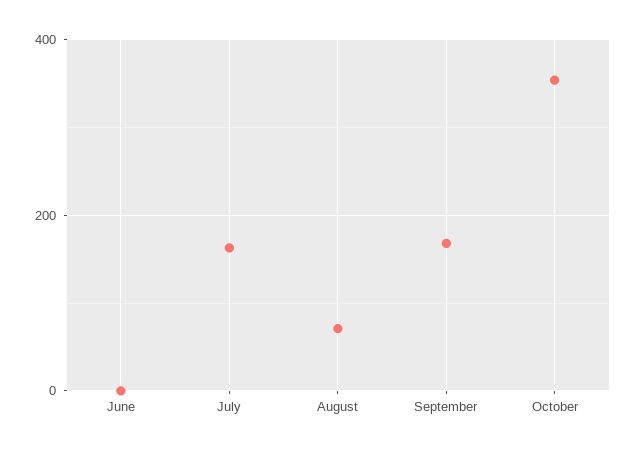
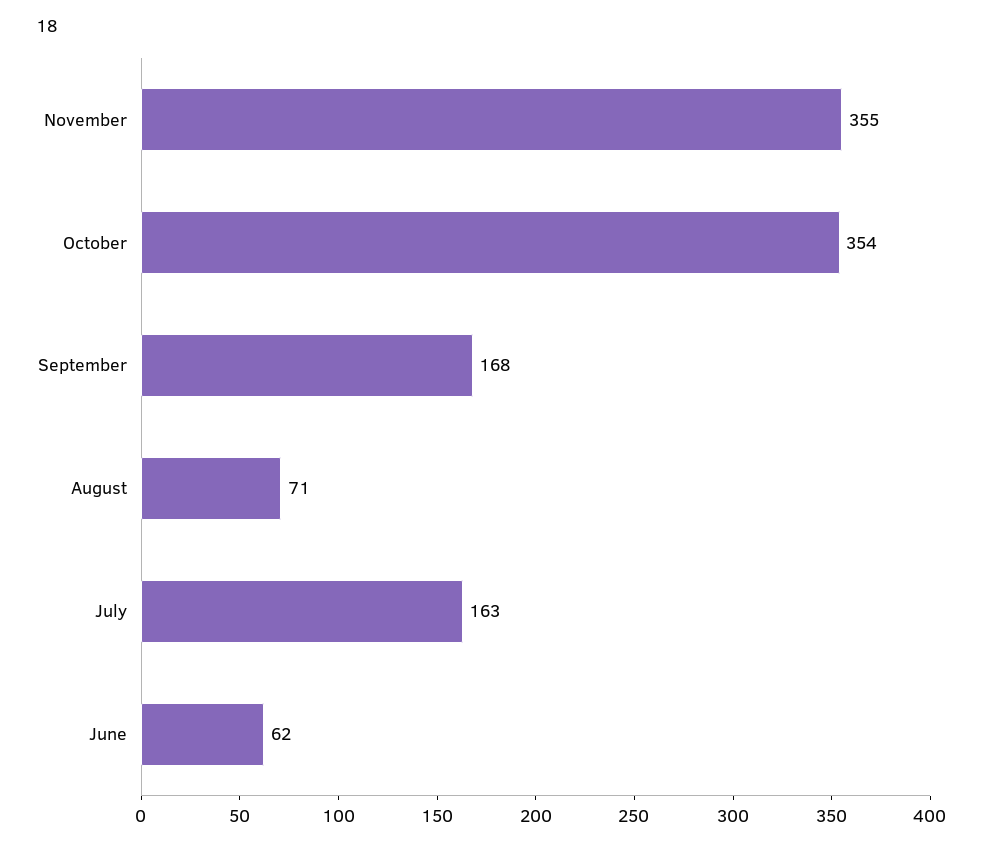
June: 0 -> 62
November: none -> 355

